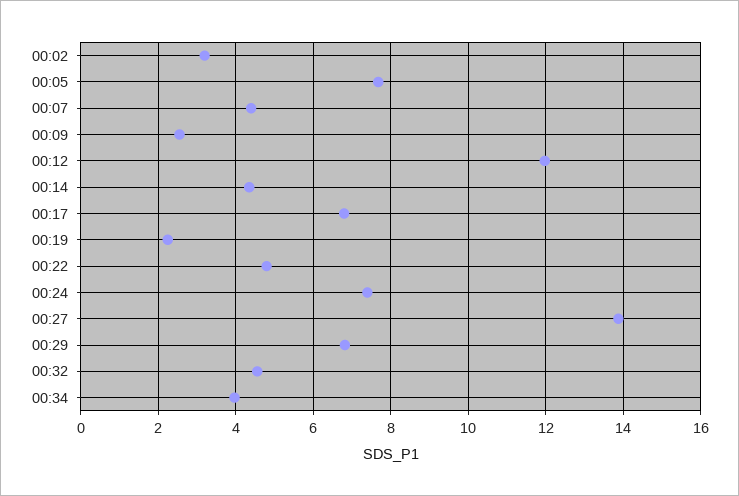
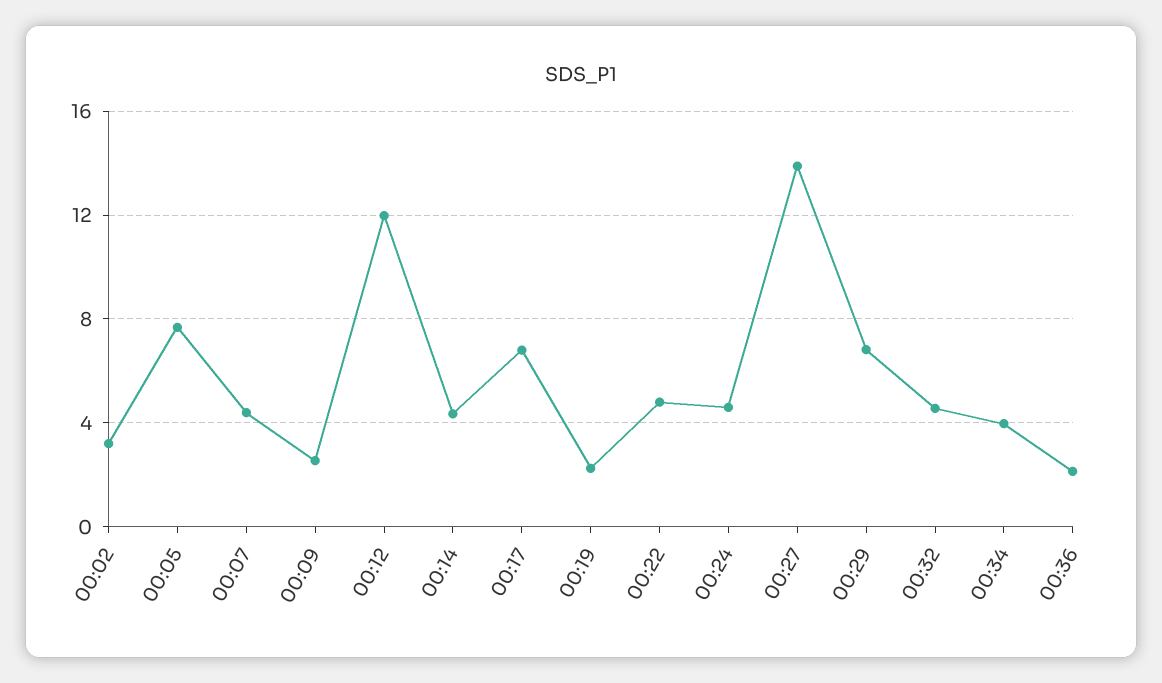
00:24: 7.4 -> 4.5
00:36: none -> 2

